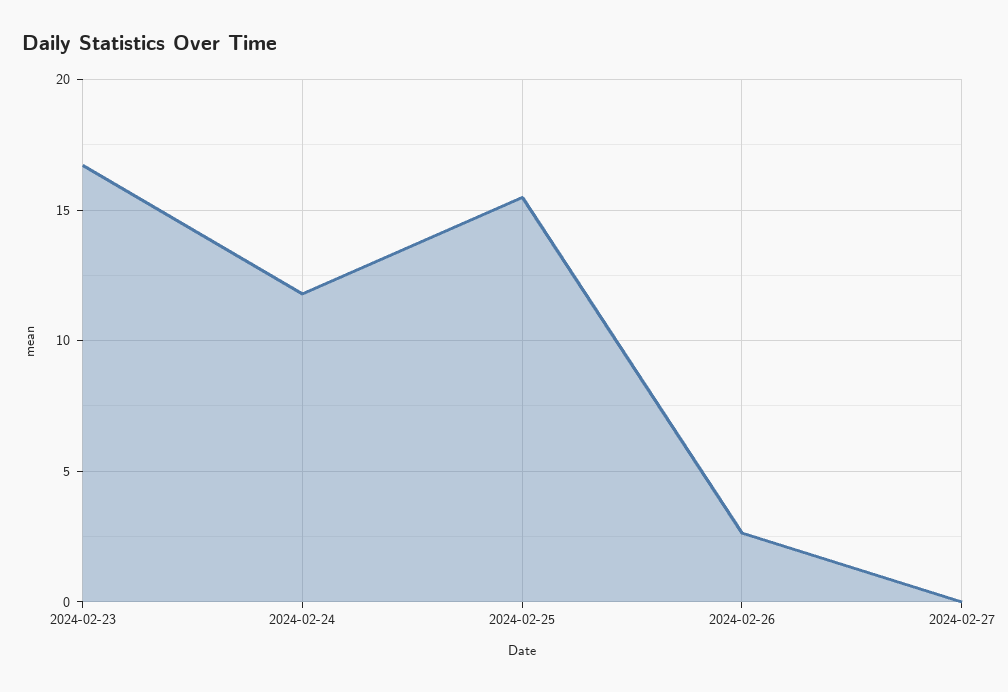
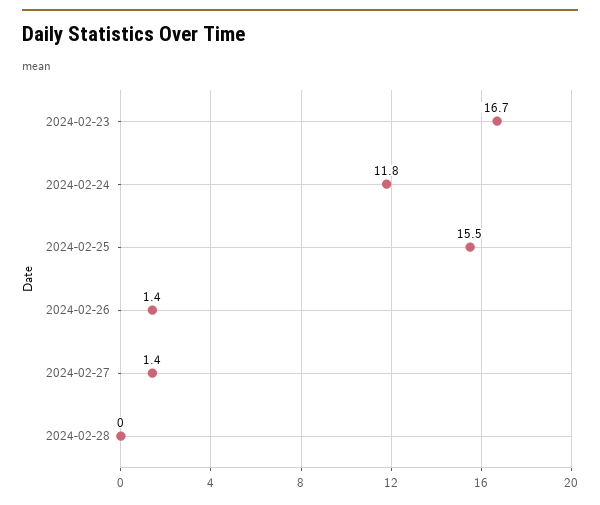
2024-02-26: 2.5 -> 1.4
2024-02-27: 0 -> 1.4
2024-02-28: none -> 0

